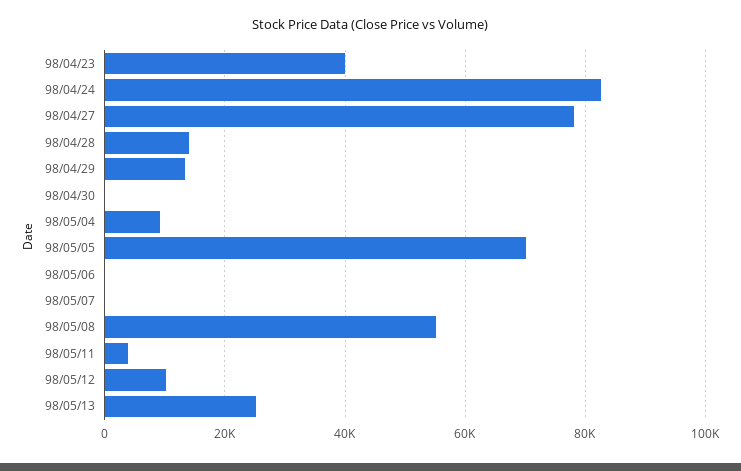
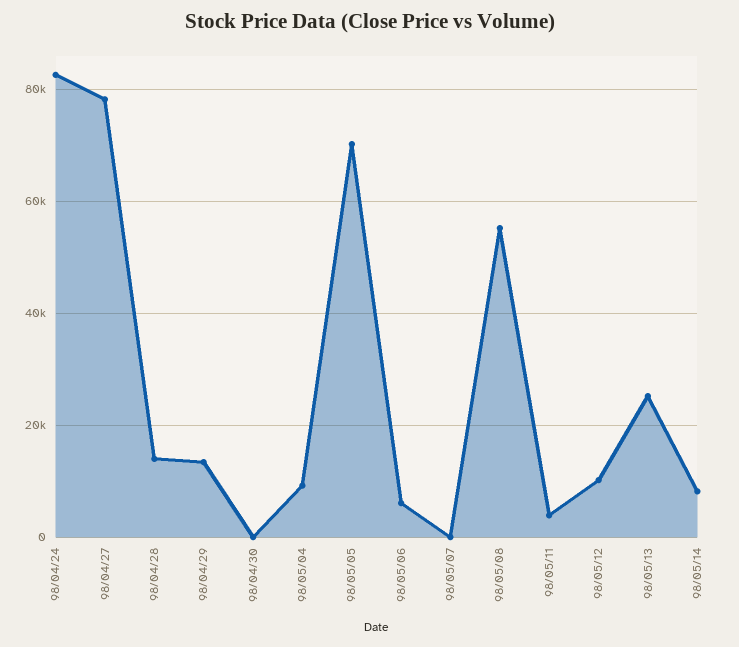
98/04/23: 40000 -> none
98/05/06: 0 -> 6000
98/05/14: none -> 8000

